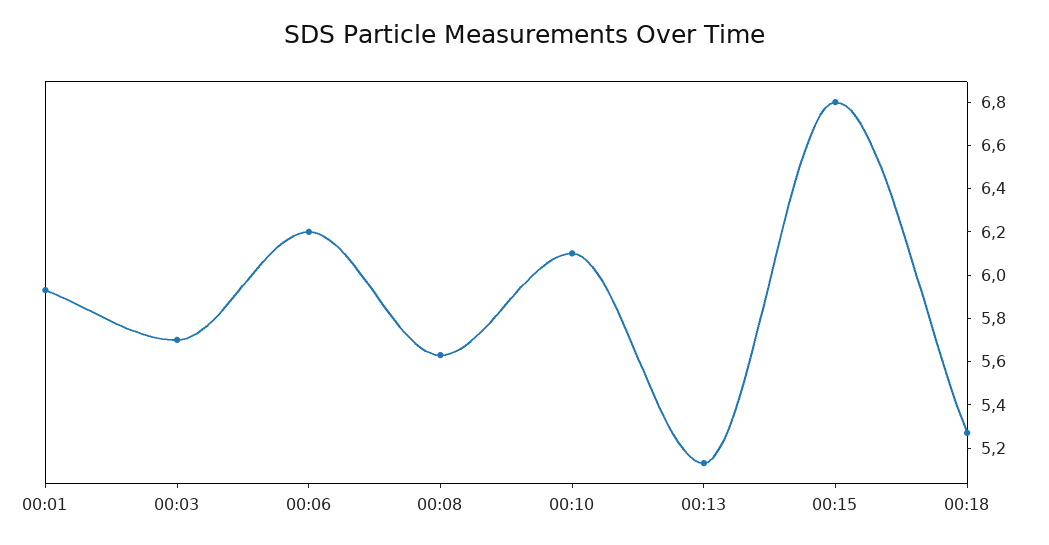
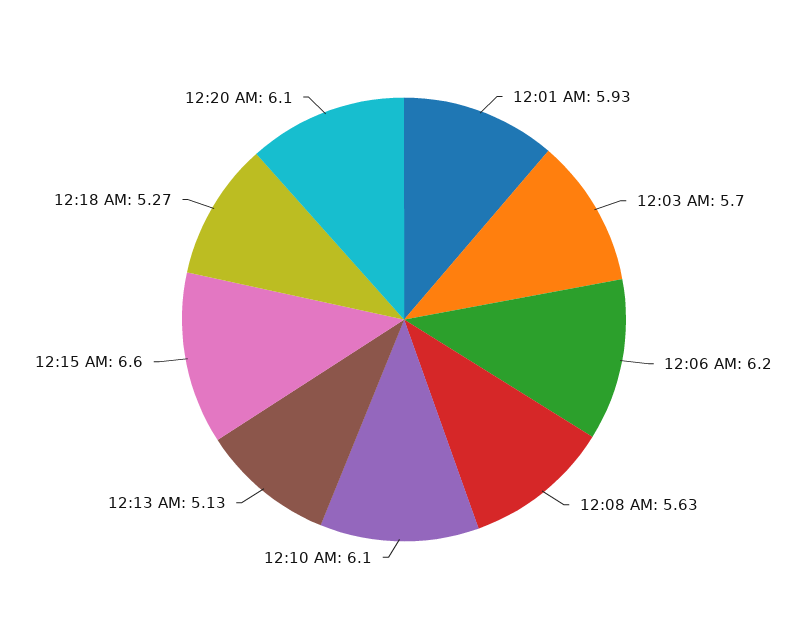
00:15: 6.8 -> 6.6
12:20 AM: none -> 6.1

